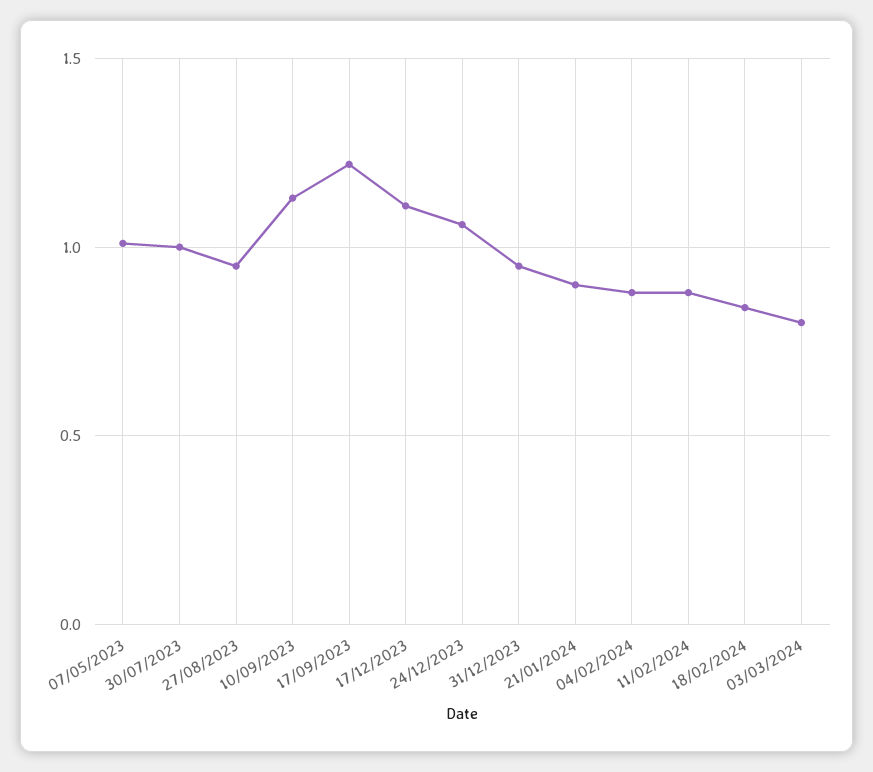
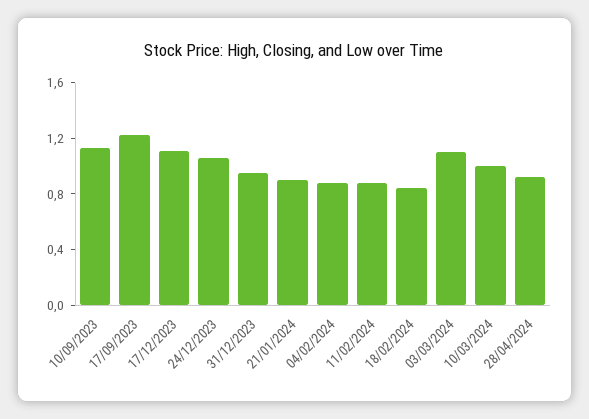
07/05/2023: 1 -> none
30/07/2023: 1 -> none
27/08/2023: 0.95 -> none
03/03/2024: 0.8 -> 1.1
10/03/2024: none -> 1
28/04/2024: none -> 0.9

